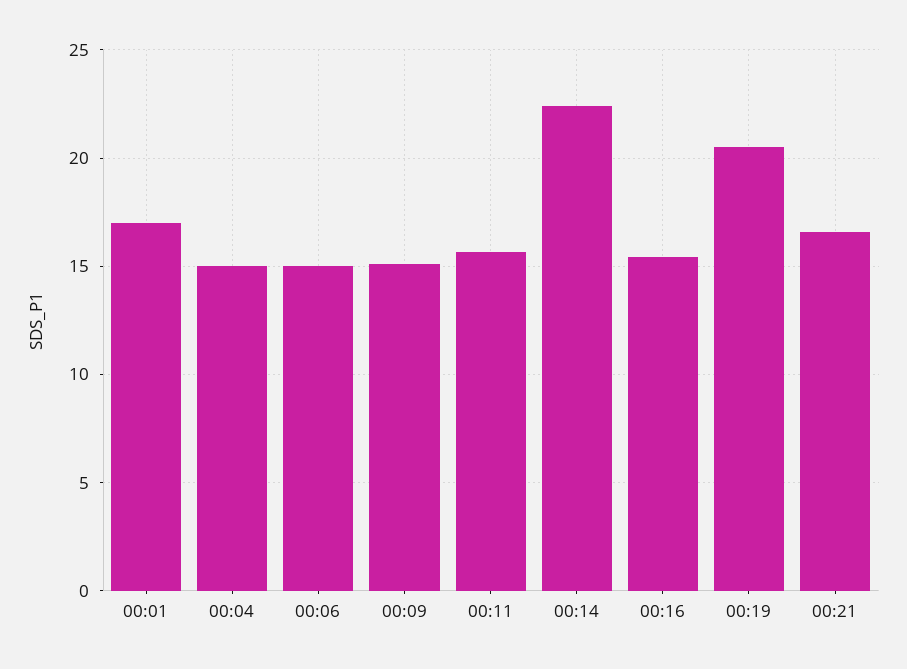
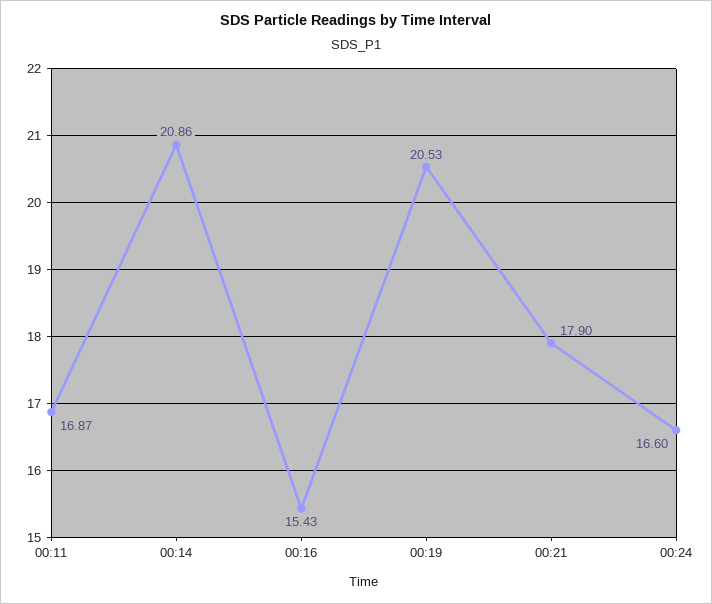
00:01: 17 -> none
00:04: 15 -> none
00:06: 15 -> none
00:09: 15 -> none
00:11: 15.5 -> 16.87
00:14: 22.5 -> 20.86
00:21: 16.5 -> 17.9
00:24: none -> 16.6

